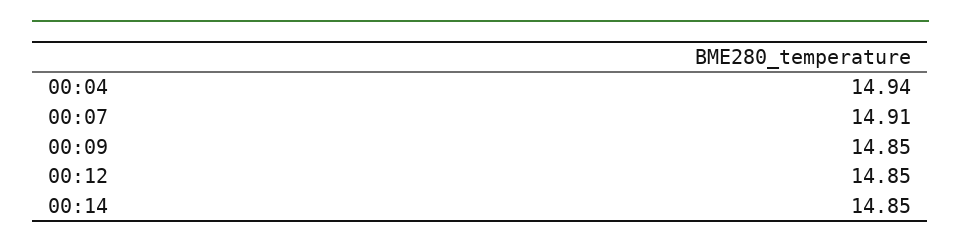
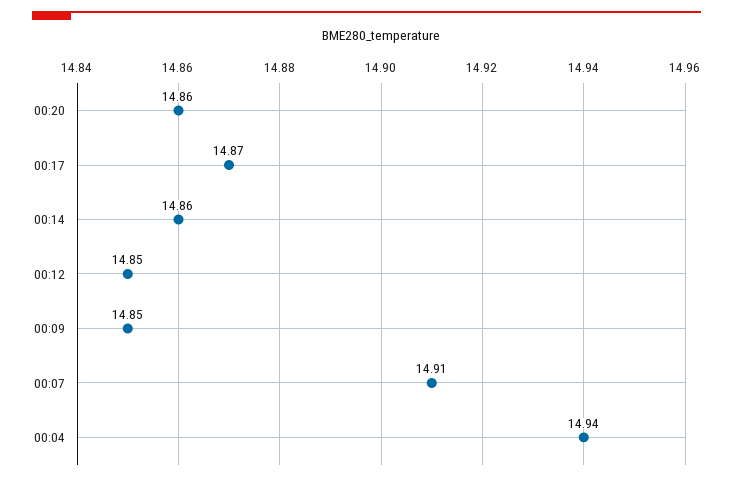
00:14: 14.85 -> 14.86
00:20: none -> 14.86
00:17: none -> 14.87

